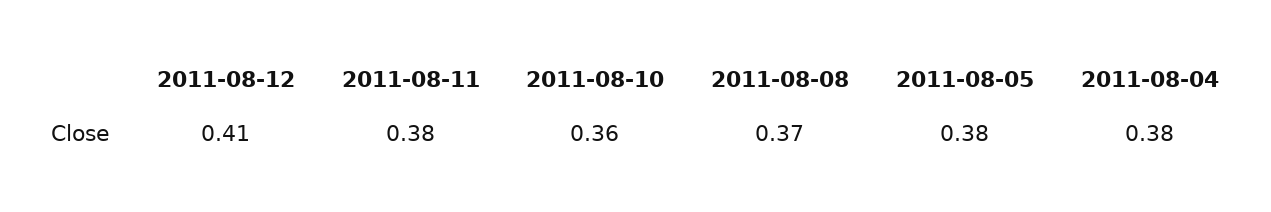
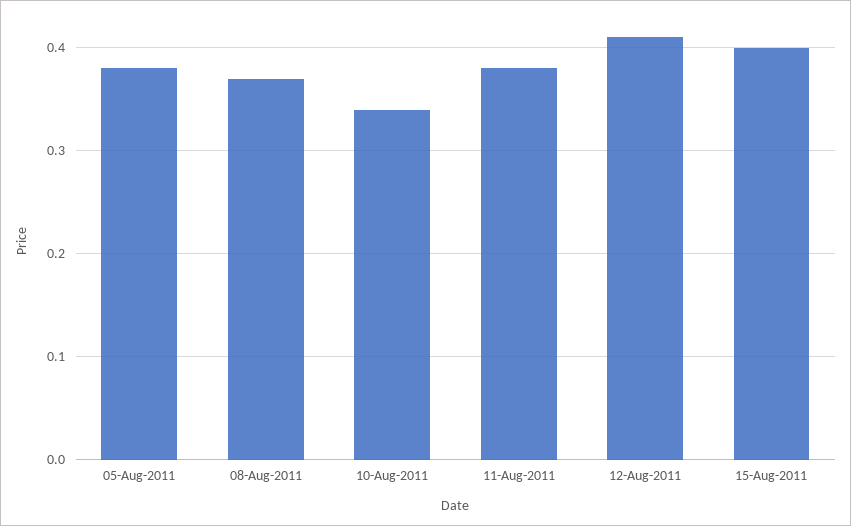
2011-08-10: 0.36 -> 0.34
2011-08-04: 0.38 -> none
15-Aug-2011: none -> 0.4

